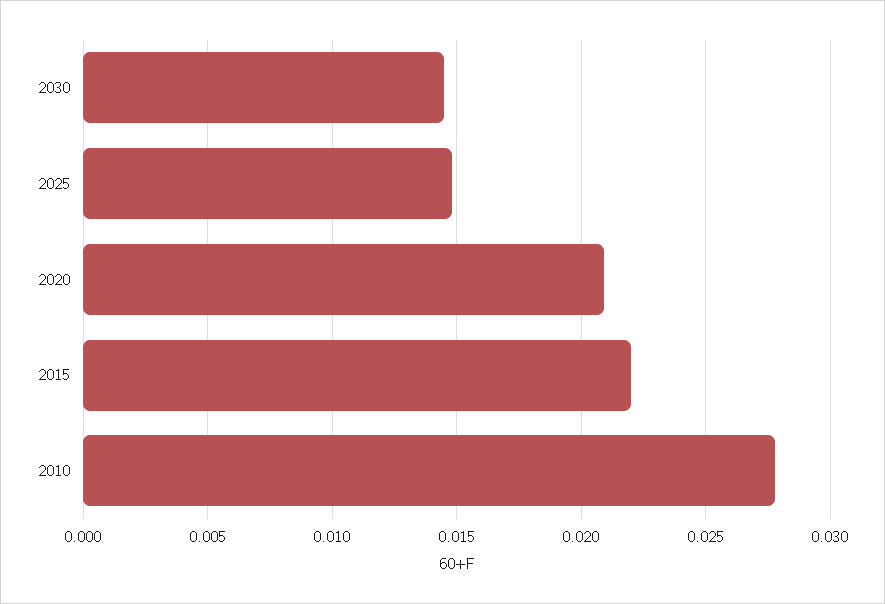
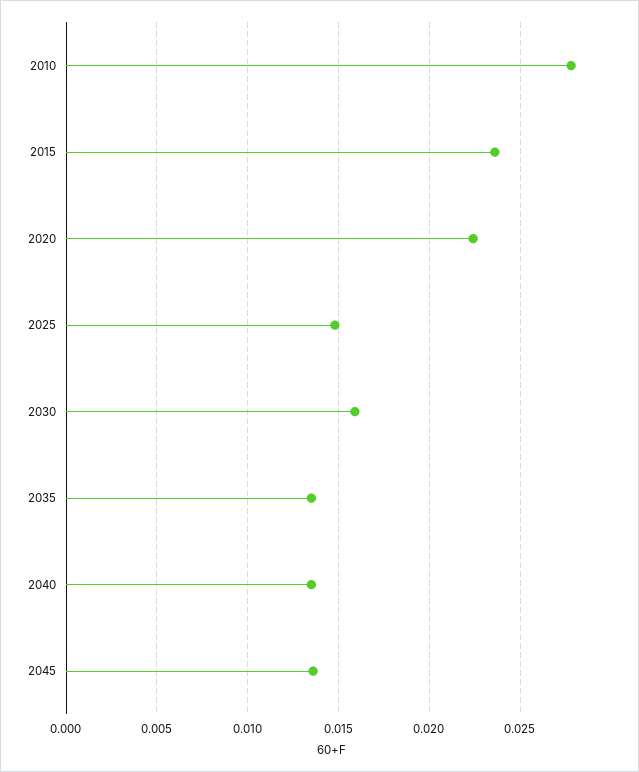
2030: 0.0145 -> 0.016
2020: 0.021 -> 0.0225
2015: 0.022 -> 0.0235
2035: none -> 0.0135
2040: none -> 0.0135
2045: none -> 0.0135

